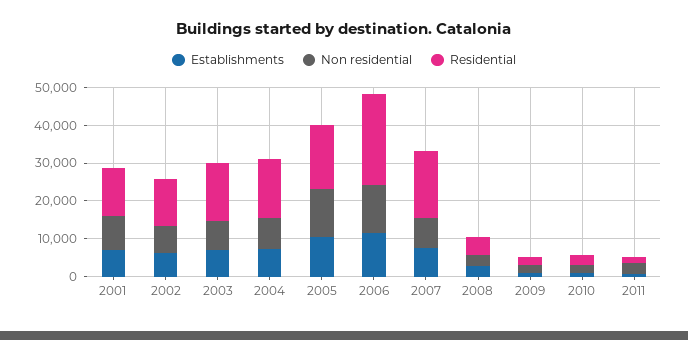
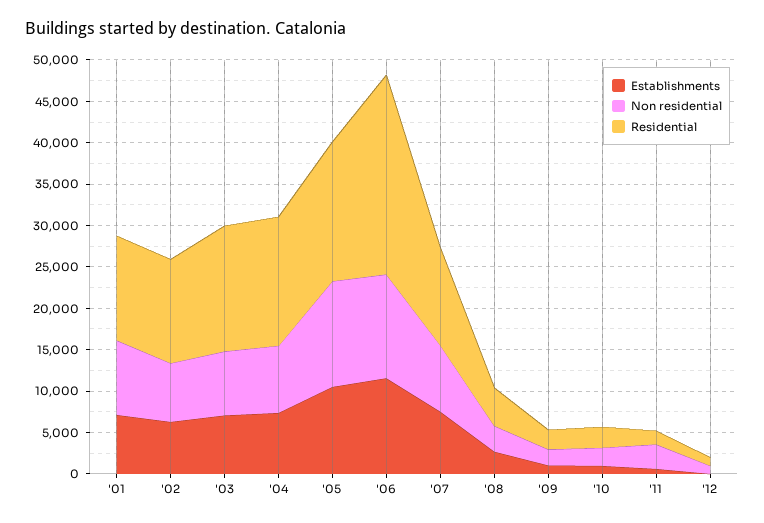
Residential, 2007: 17500 -> 12000
Establishments, '12: none -> 0
Non residential, '12: none -> 1000
Residential, '12: none -> 1000

